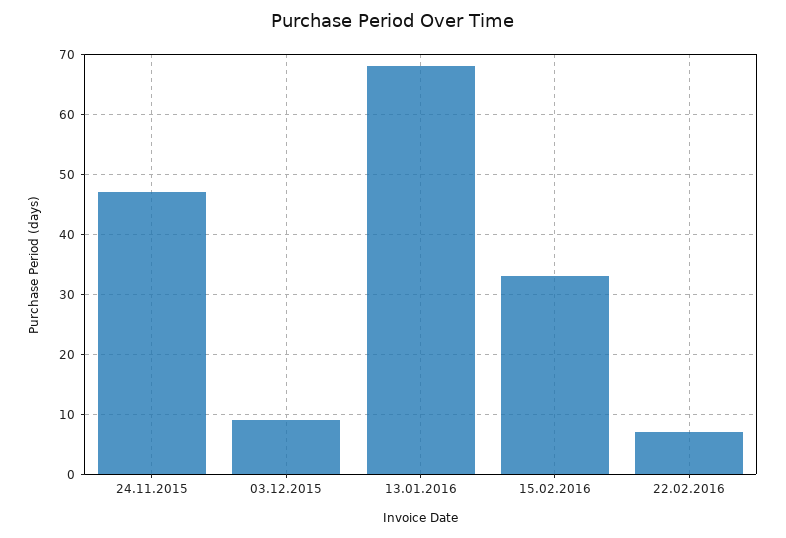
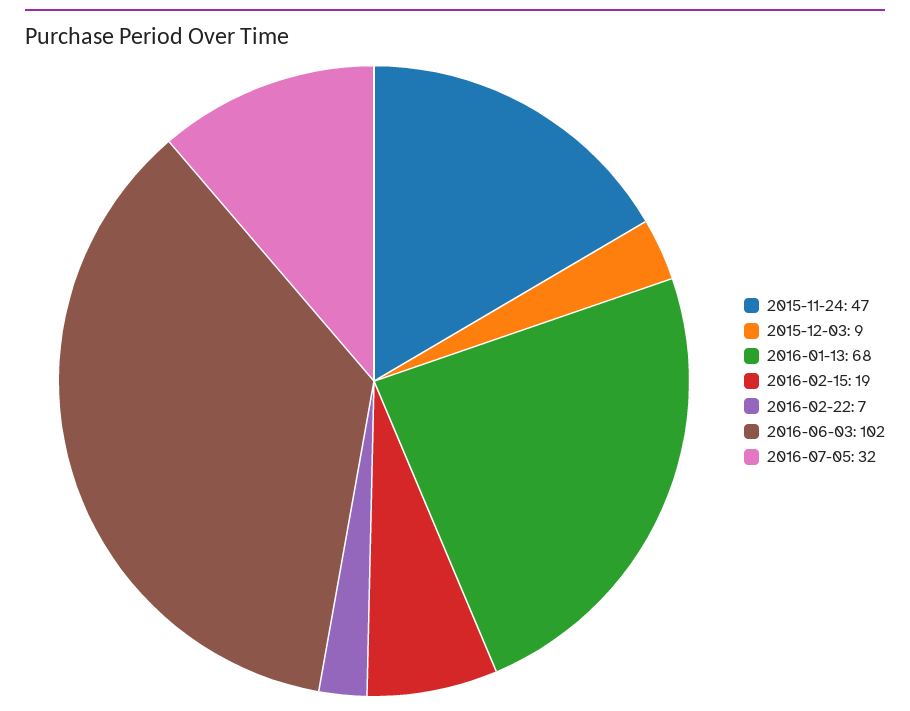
15.02.2016: 33 -> 19
2016-06-03: none -> 102
2016-07-05: none -> 32

